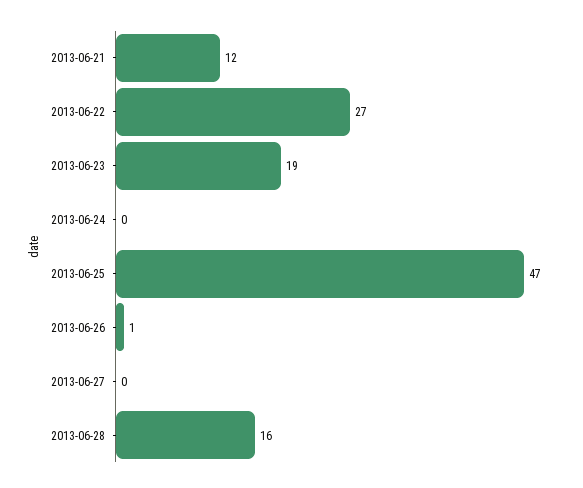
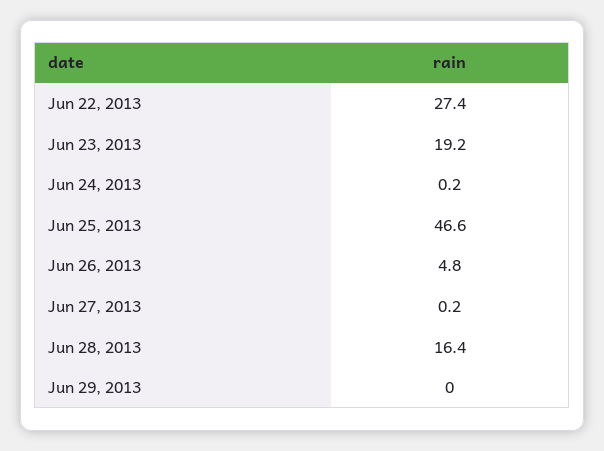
2013-06-21: 12 -> none
2013-06-26: 1 -> 4.8
Jun 29, 2013: none -> 0

